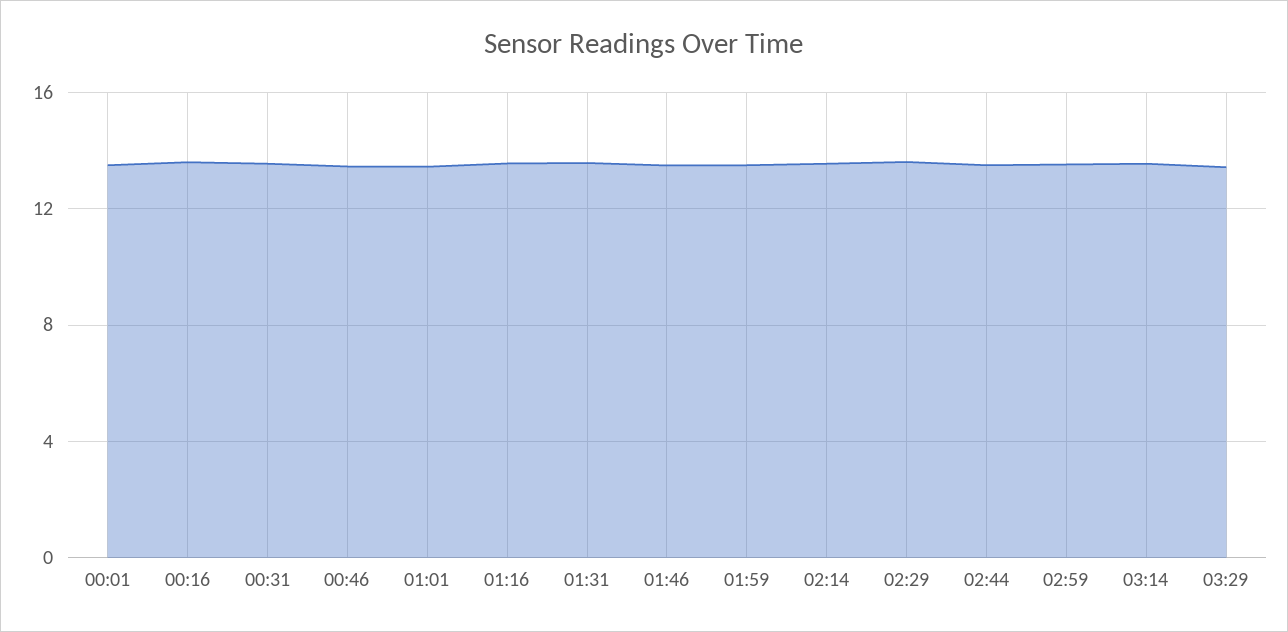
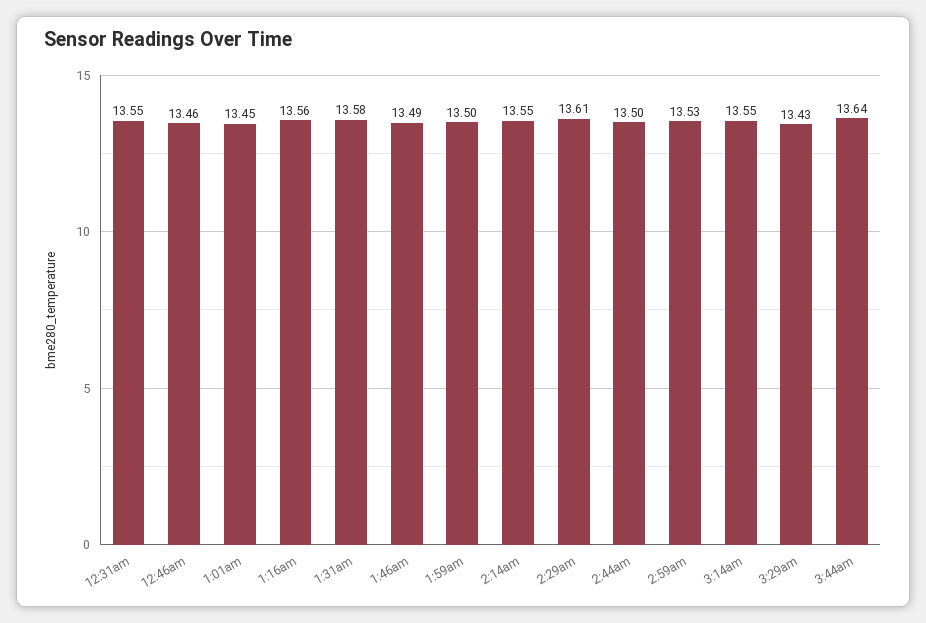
00:01: 13.5 -> none
00:16: 13.5 -> none
3:44am: none -> 13.64

